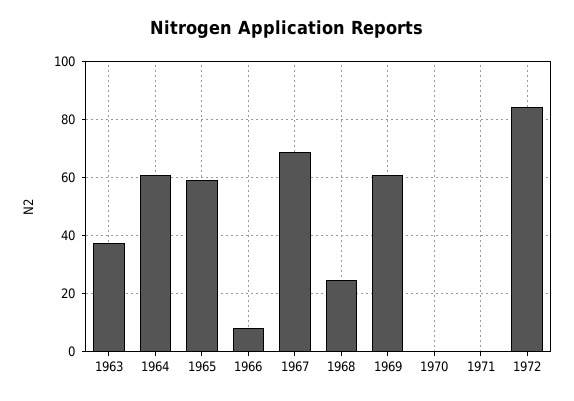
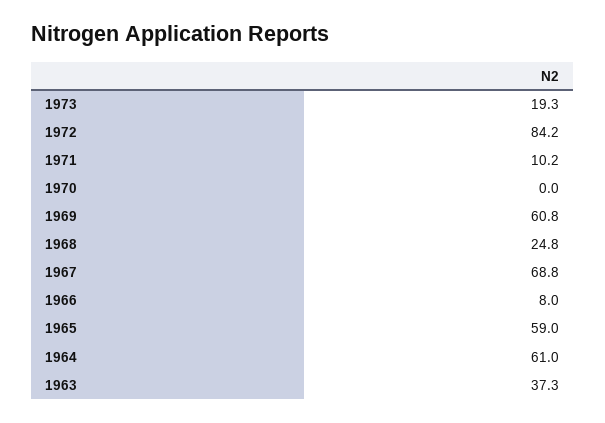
1971: 0 -> 10.2
1973: none -> 19.3

